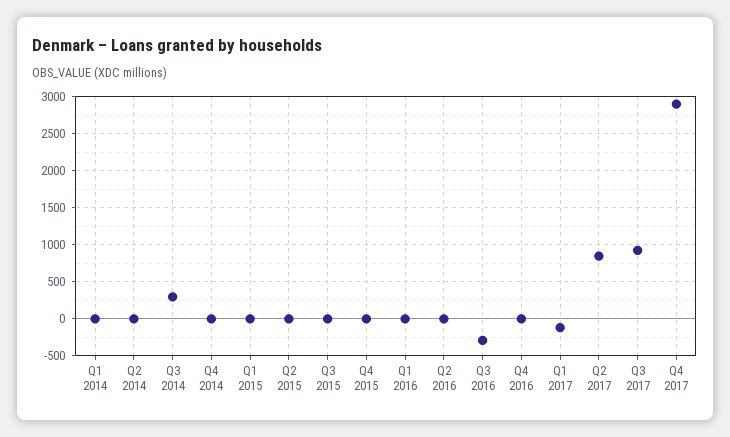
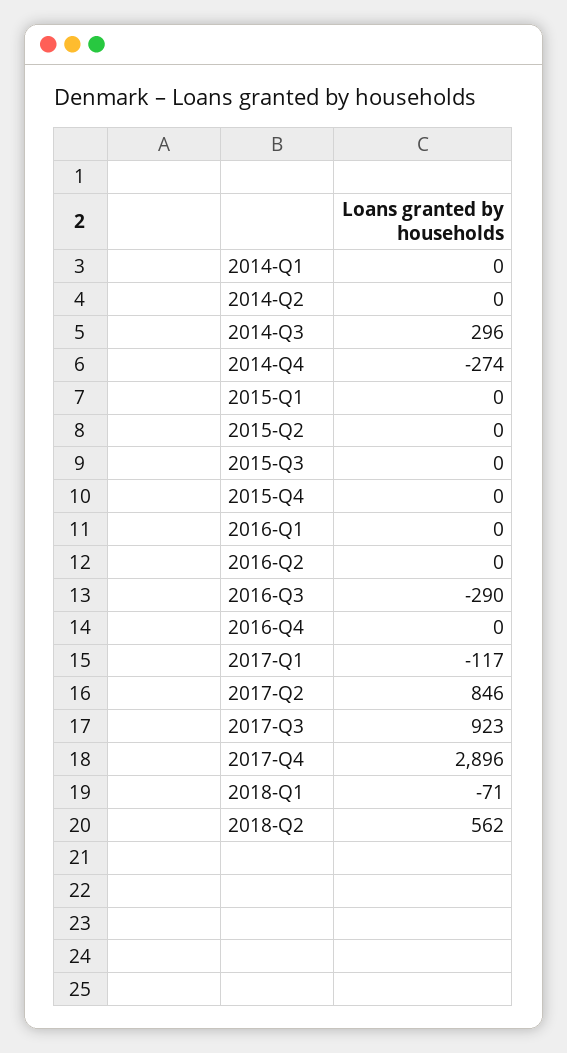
Q4 2014: 0 -> -274
2018-Q1: none -> -71
2018-Q2: none -> 562

